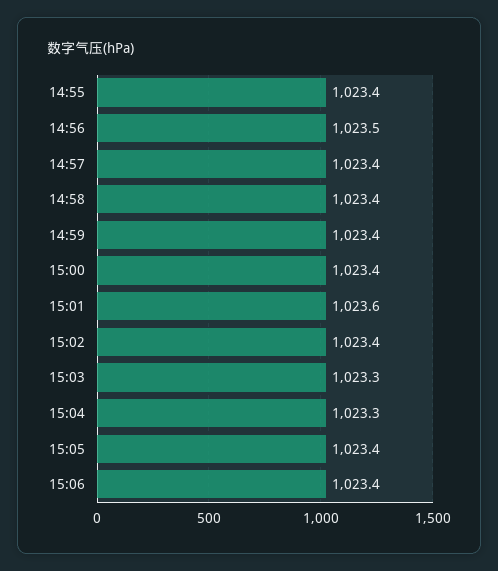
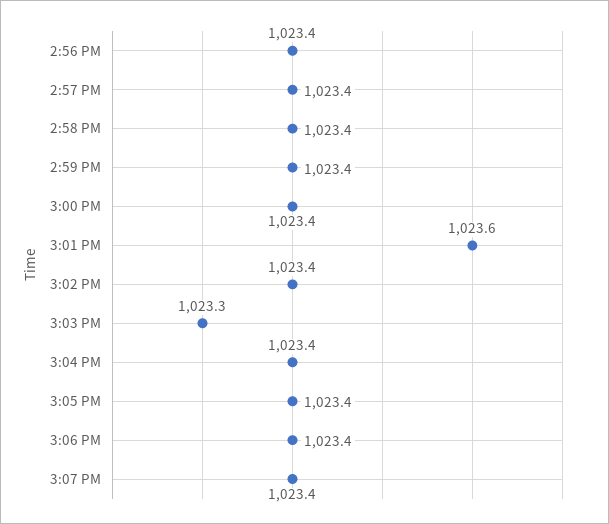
14:55: 1023.4 -> none
14:56: 1023.5 -> 1023.4
15:04: 1023.3 -> 1023.4
3:07 PM: none -> 1023.4

